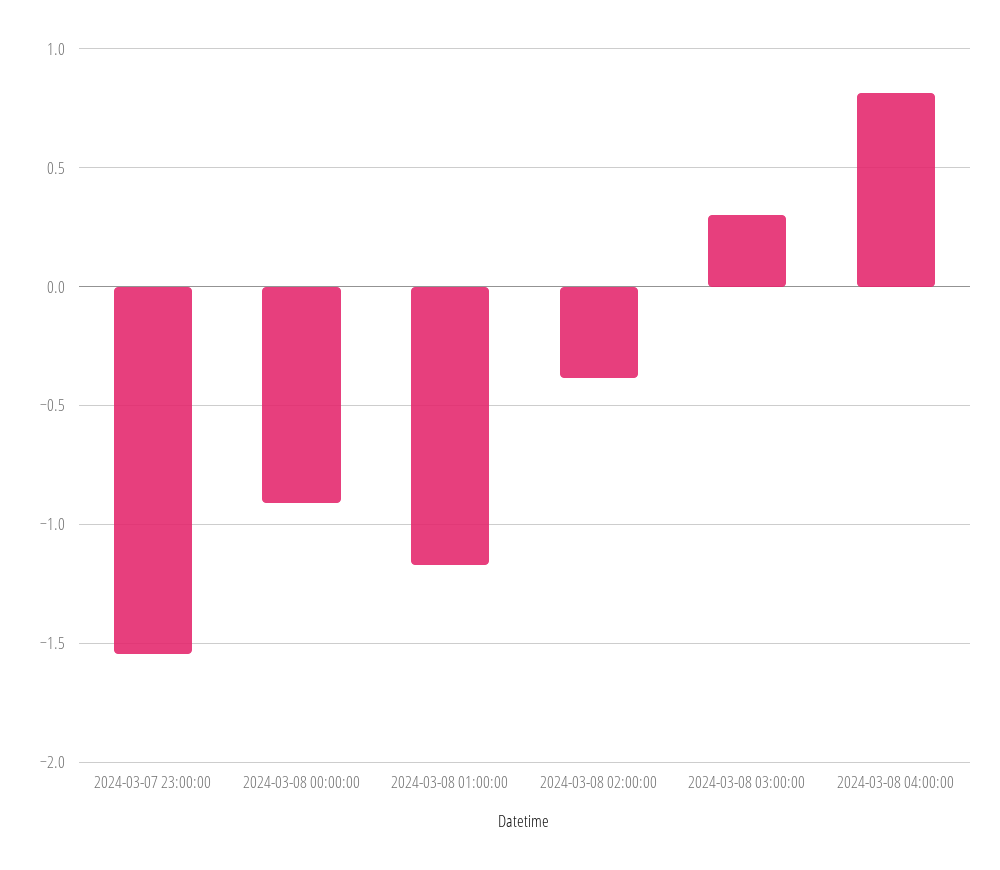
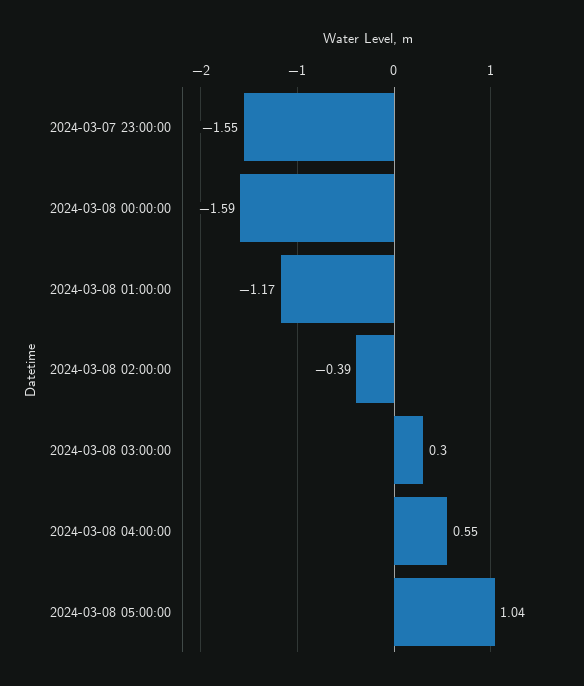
2024-03-08 00:00:00: -0.9 -> -1.59
2024-03-08 04:00:00: 0.8 -> 0.55
2024-03-08 05:00:00: none -> 1.04

